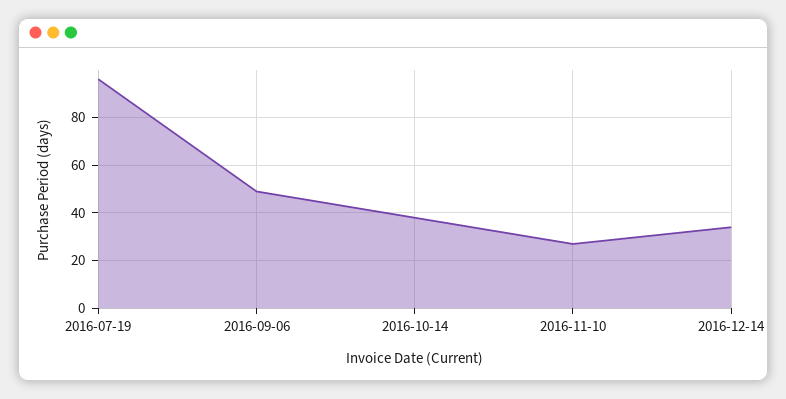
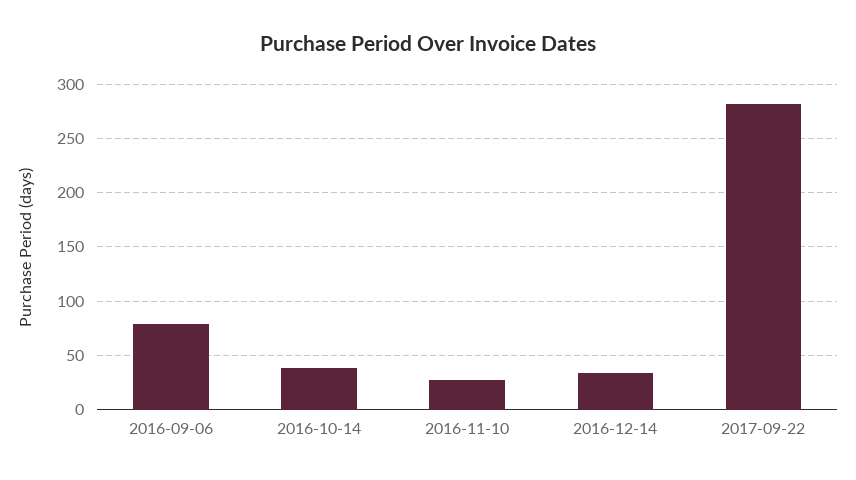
2016-07-19: 95 -> none
2016-09-06: 50 -> 80
2017-09-22: none -> 280

